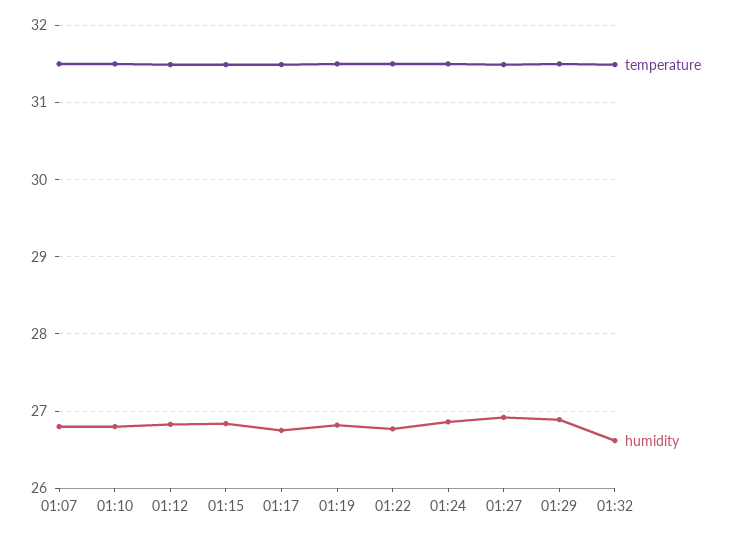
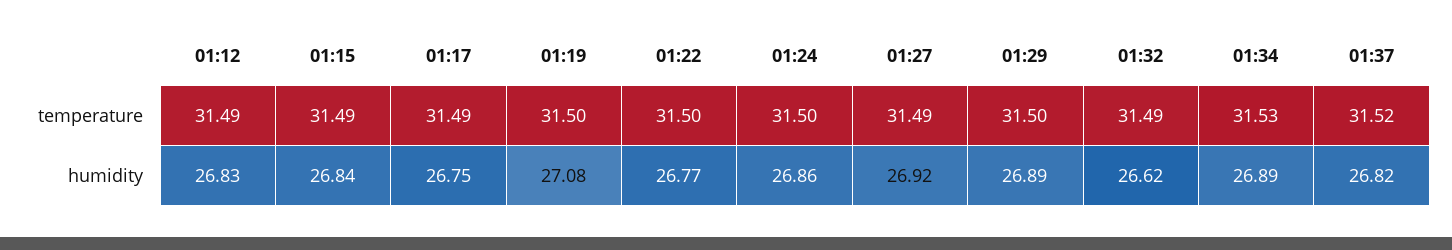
temperature, 01:07: 31.5 -> none
humidity, 01:07: 26.8 -> none
temperature, 01:10: 31.5 -> none
humidity, 01:10: 26.8 -> none
humidity, 01:19: 26.8 -> 27.08
temperature, 01:34: none -> 31.53
temperature, 01:37: none -> 31.52
humidity, 01:34: none -> 26.89
humidity, 01:37: none -> 26.82

